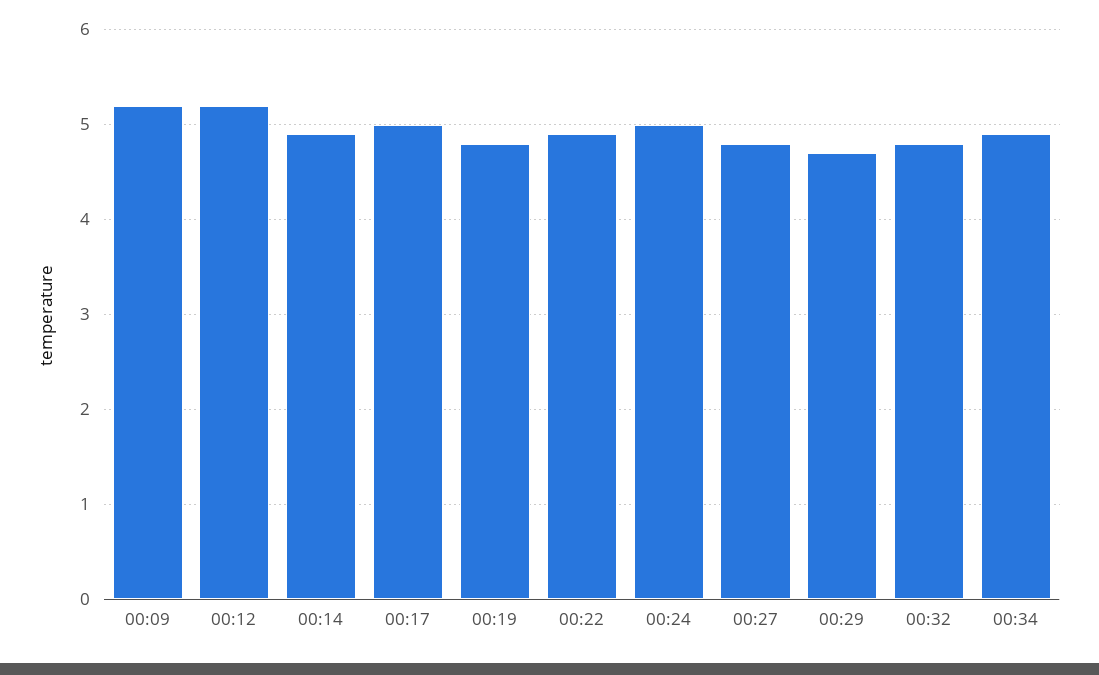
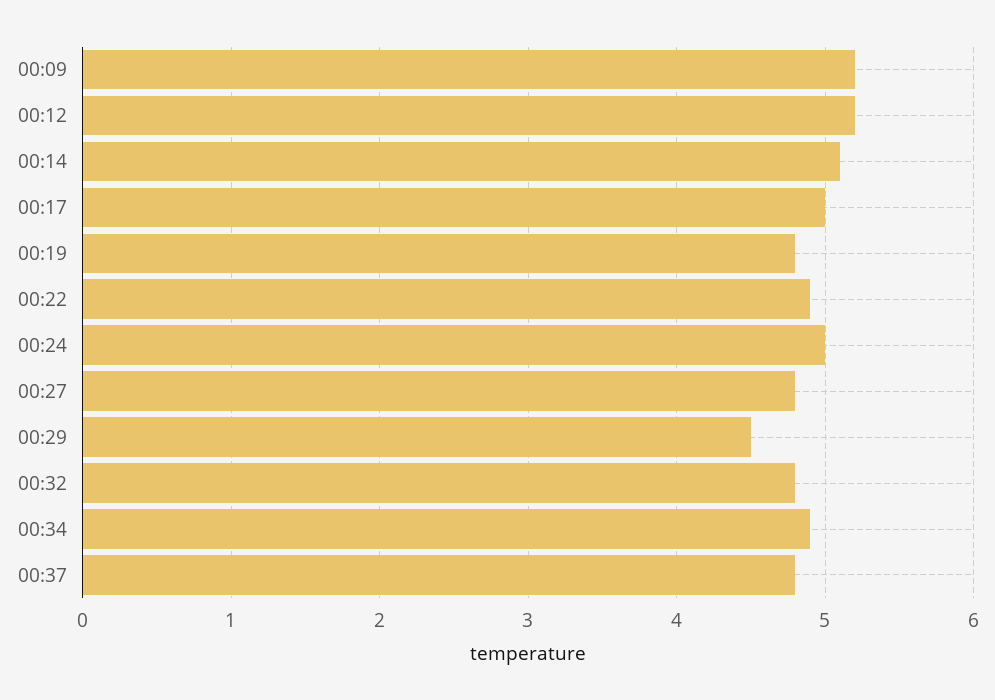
00:14: 4.9 -> 5.1
00:29: 4.7 -> 4.5
00:37: none -> 4.8

